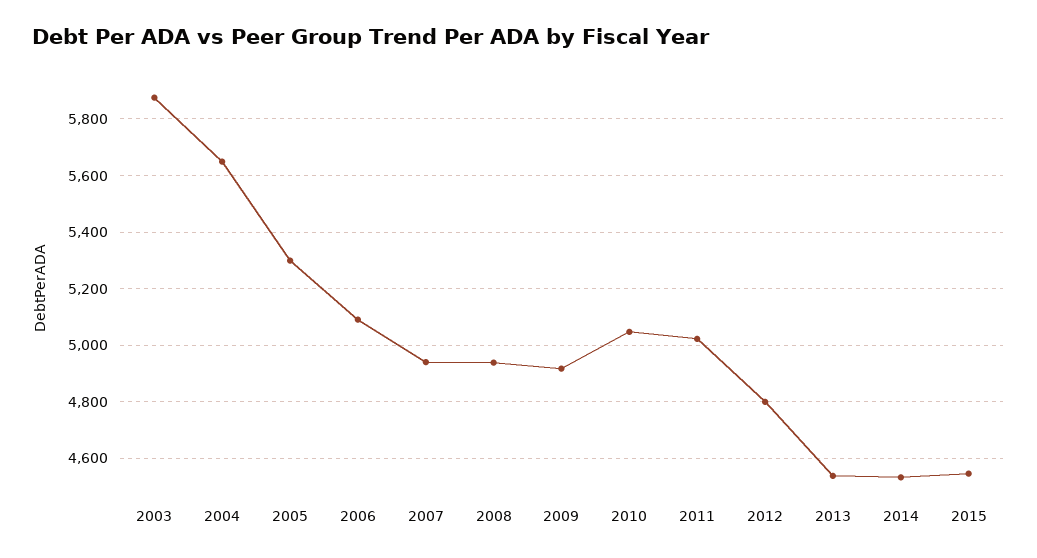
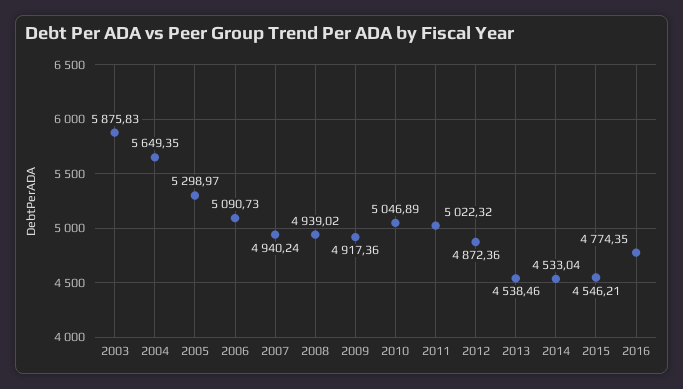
2012: 4800 -> 4872.36
2016: none -> 4774.35

